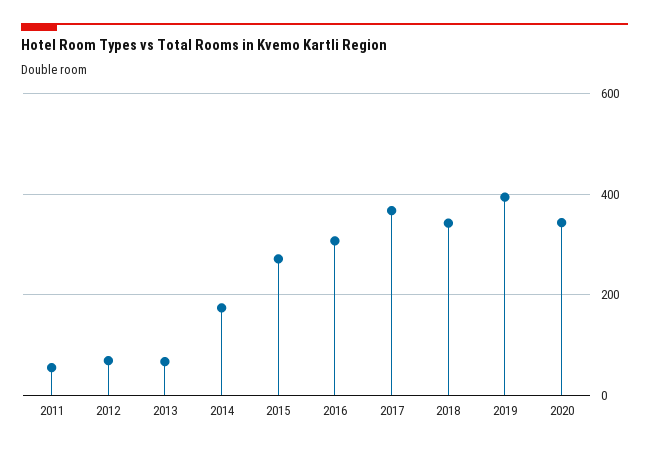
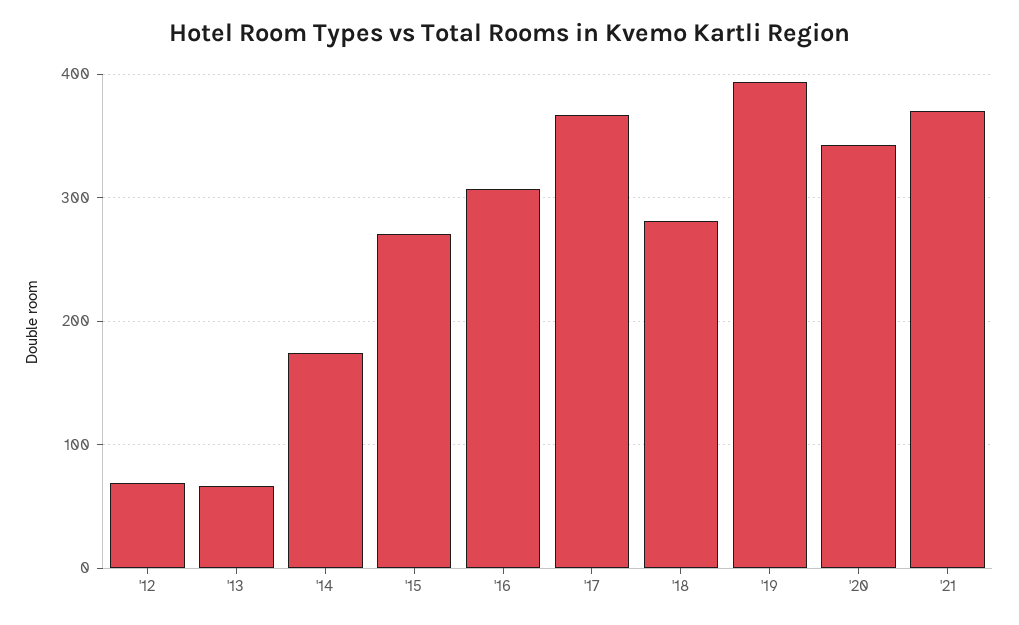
2011: 60 -> none
2018: 340 -> 280
'21: none -> 370

